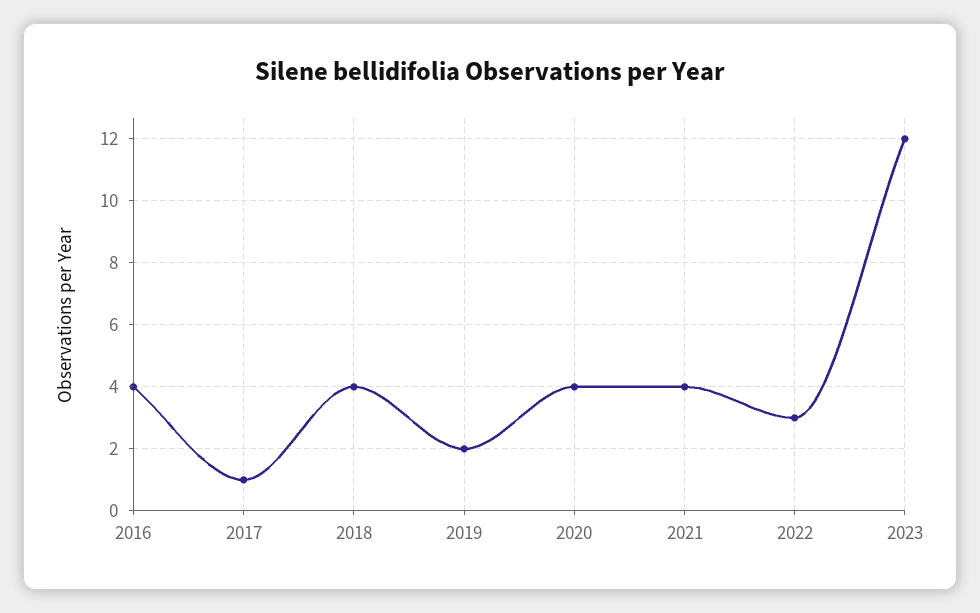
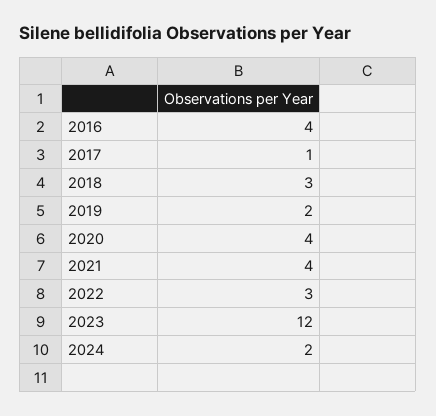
2018: 4 -> 3
2024: none -> 2

